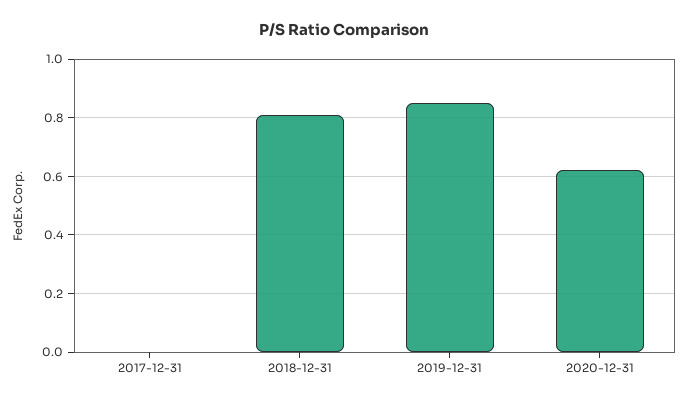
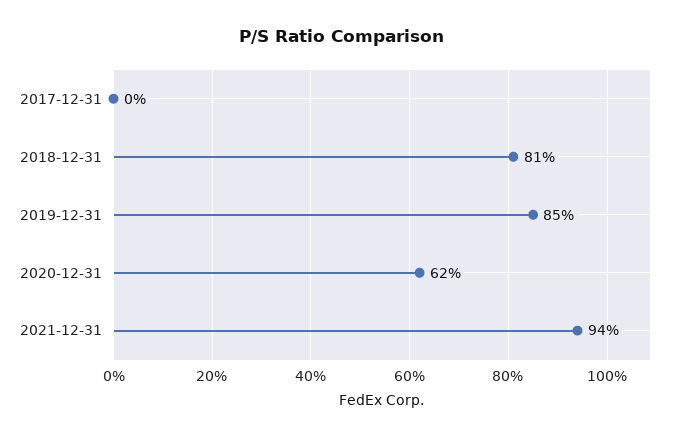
2021-12-31: none -> 0.94

